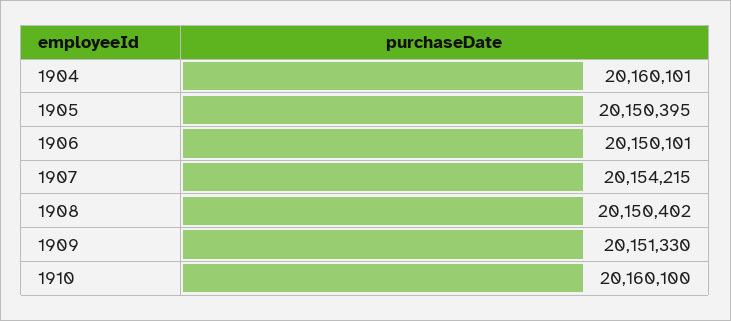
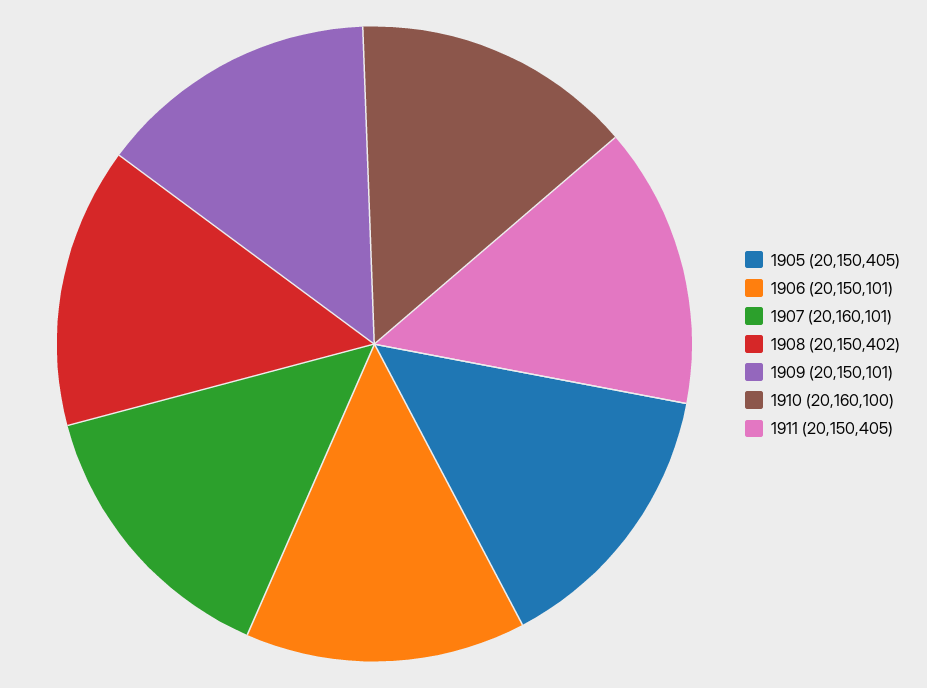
1904: 20160101 -> none
1905: 20150395 -> 20150405
1907: 20154215 -> 20160101
1909: 20151330 -> 20150101
1911: none -> 20150405

